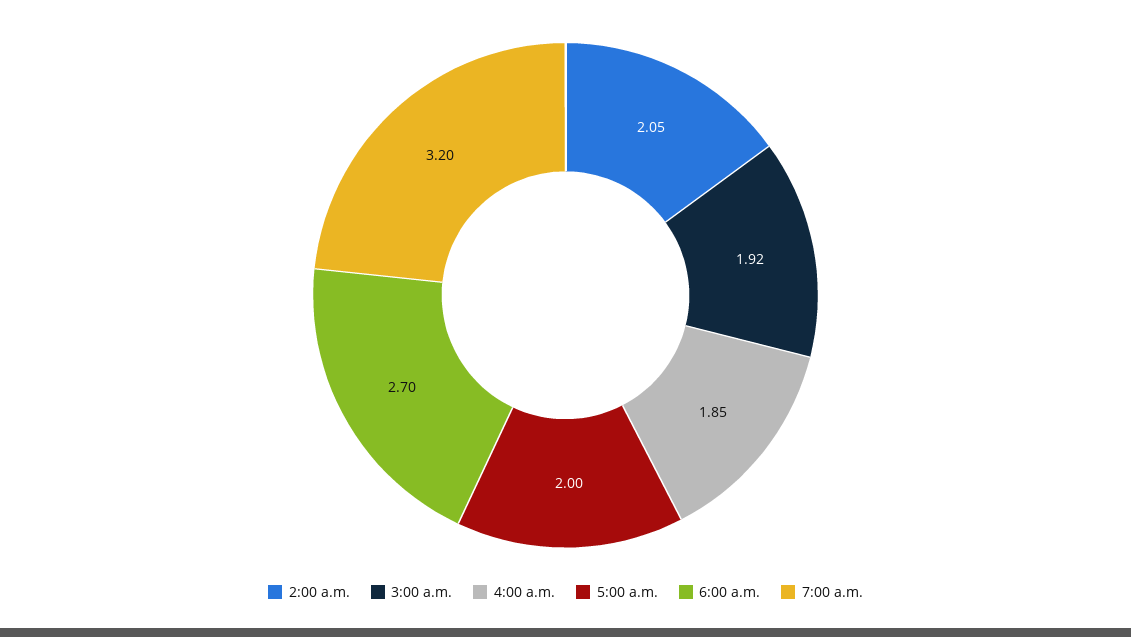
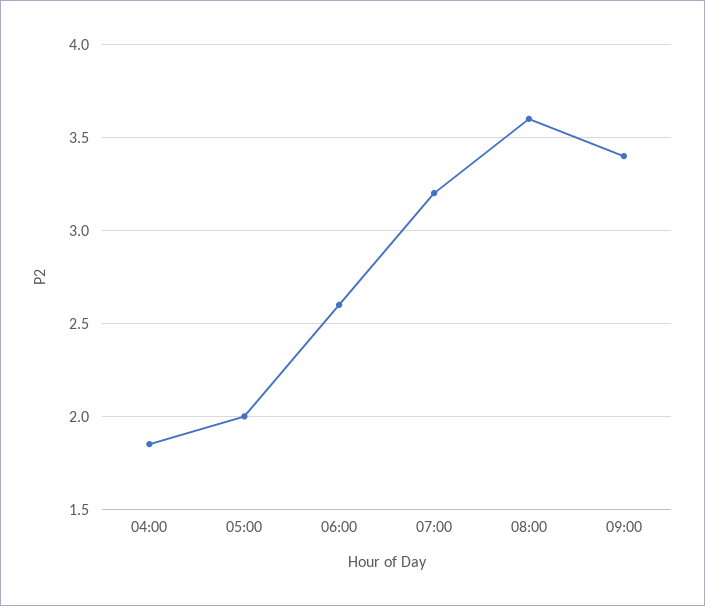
2:00 a.m.: 2.05 -> none
3:00 a.m.: 1.92 -> none
6:00 a.m.: 2.7 -> 2.6
08:00: none -> 3.6
09:00: none -> 3.4

